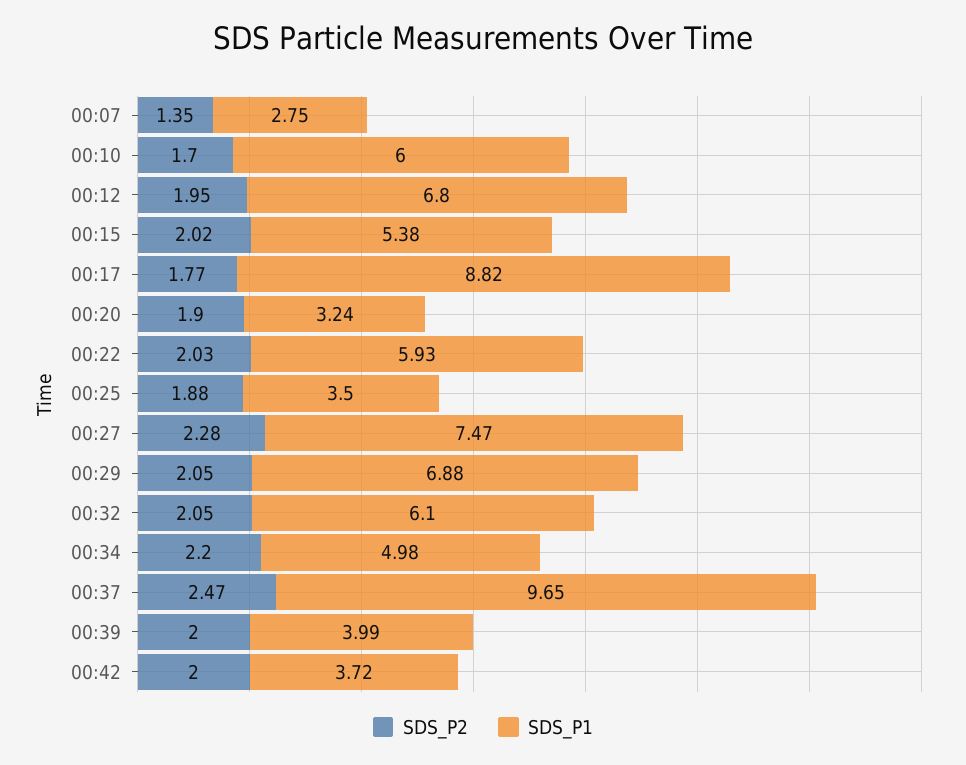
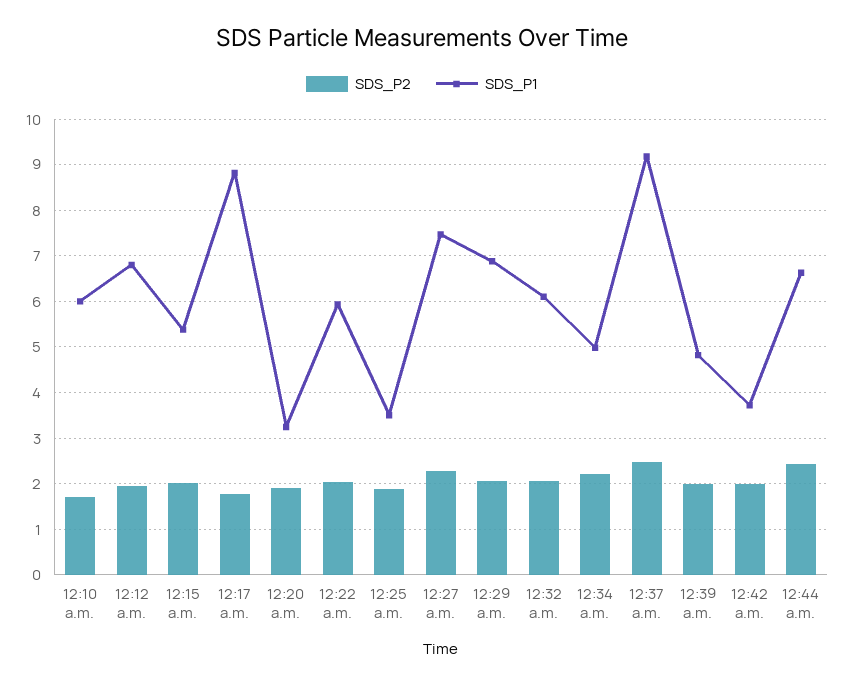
SDS_P2, 00:07: 1.35 -> none
SDS_P1, 00:07: 2.75 -> none
SDS_P1, 00:37: 9.65 -> 9.2
SDS_P1, 00:39: 3.99 -> 4.8
SDS_P2, 12:44 a.m.: none -> 2.4
SDS_P1, 12:44 a.m.: none -> 6.6

